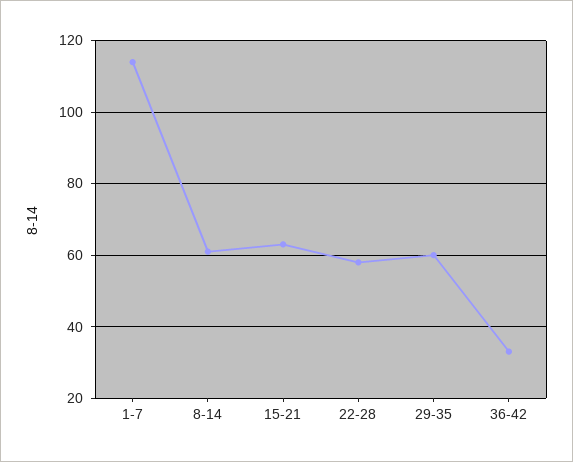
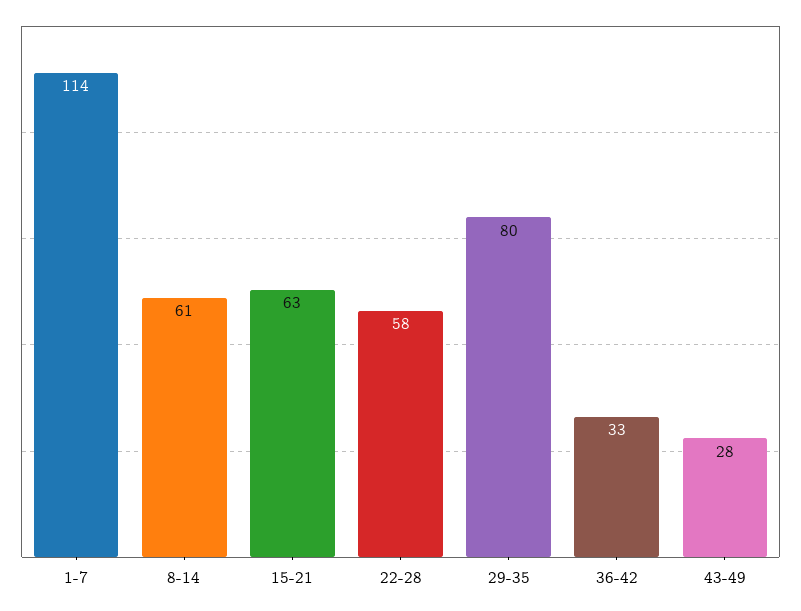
29-35: 60 -> 80
43-49: none -> 28

